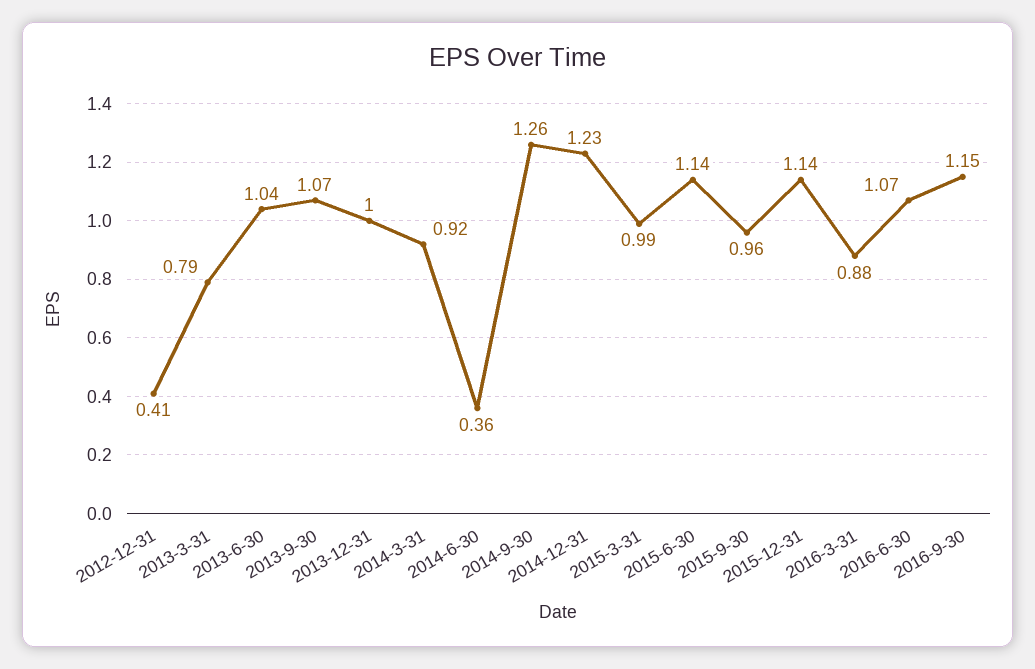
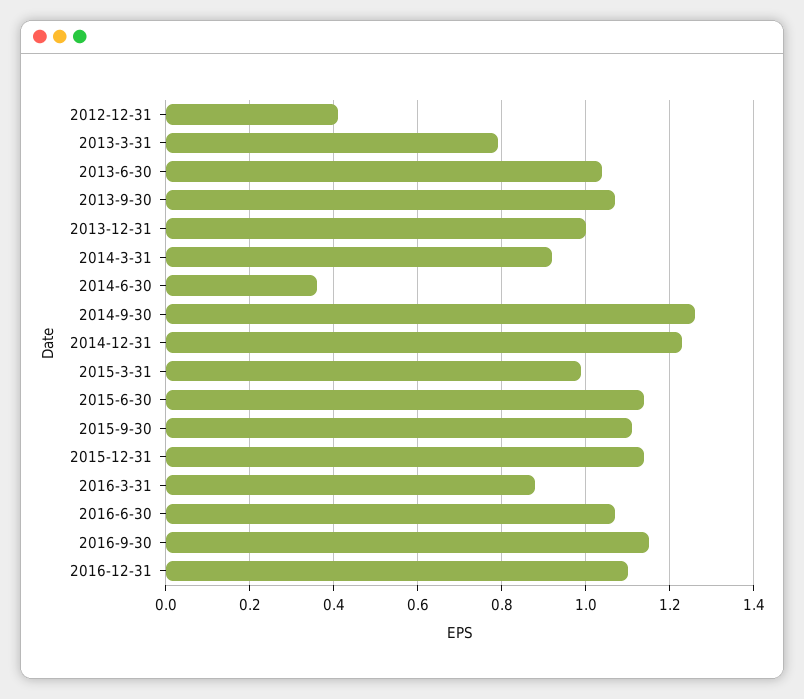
2015-9-30: 0.96 -> 1.1
2016-12-31: none -> 1.1

